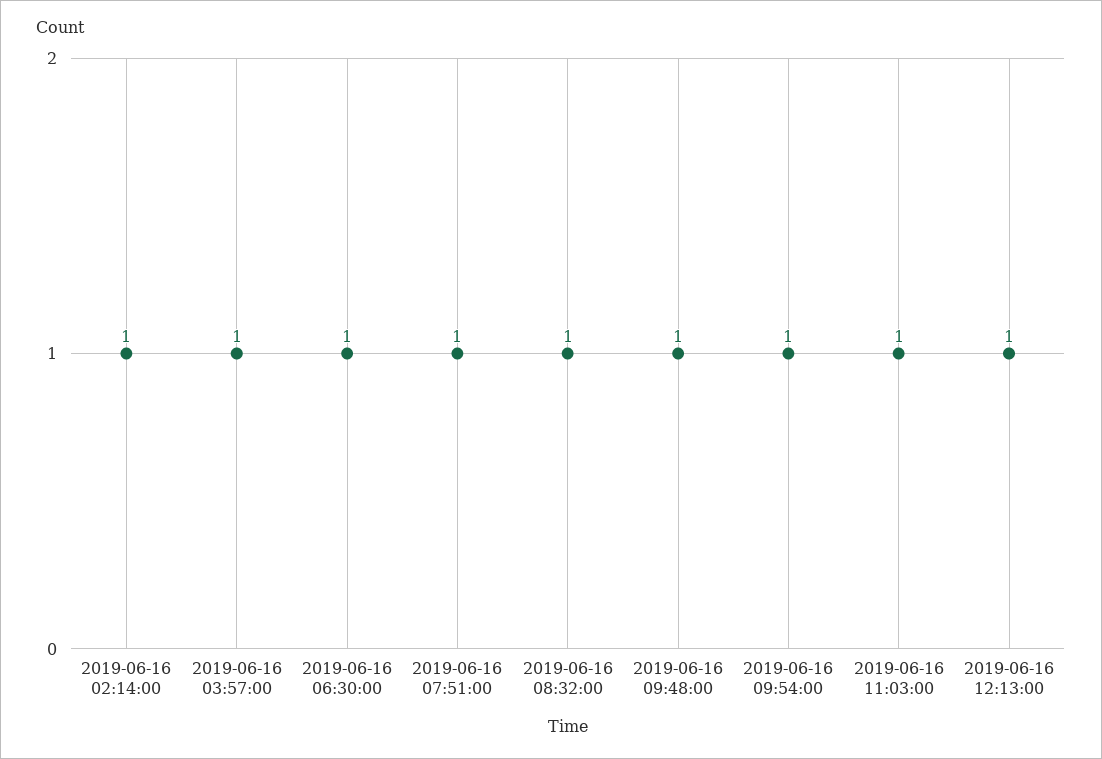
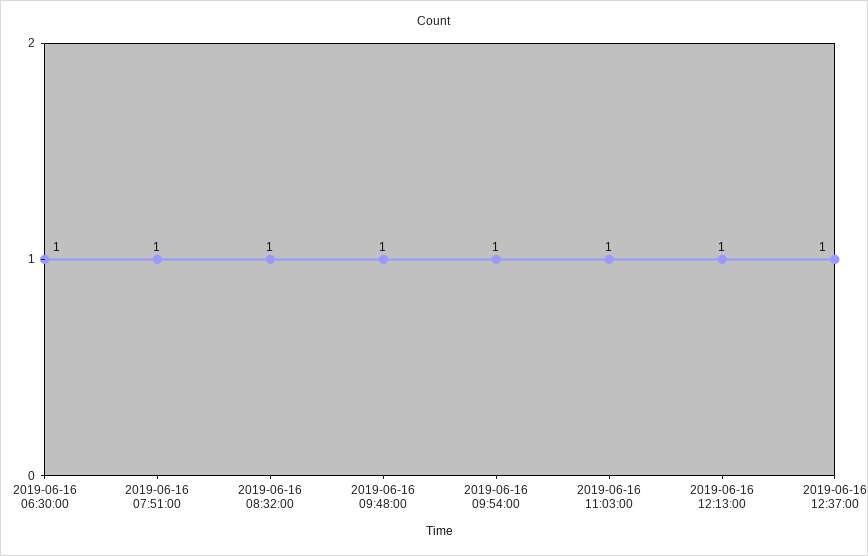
2019-06-16 02:14:00: 1 -> none
2019-06-16 03:57:00: 1 -> none
2019-06-16 12:37:00: none -> 1

